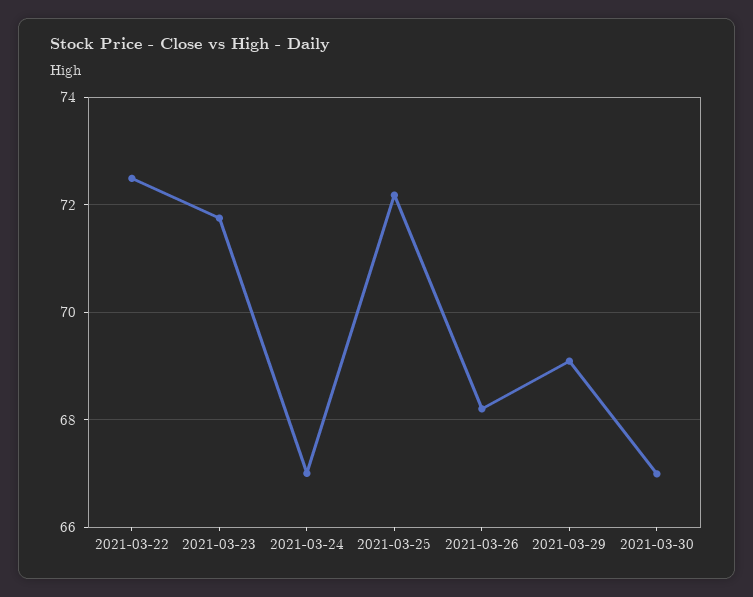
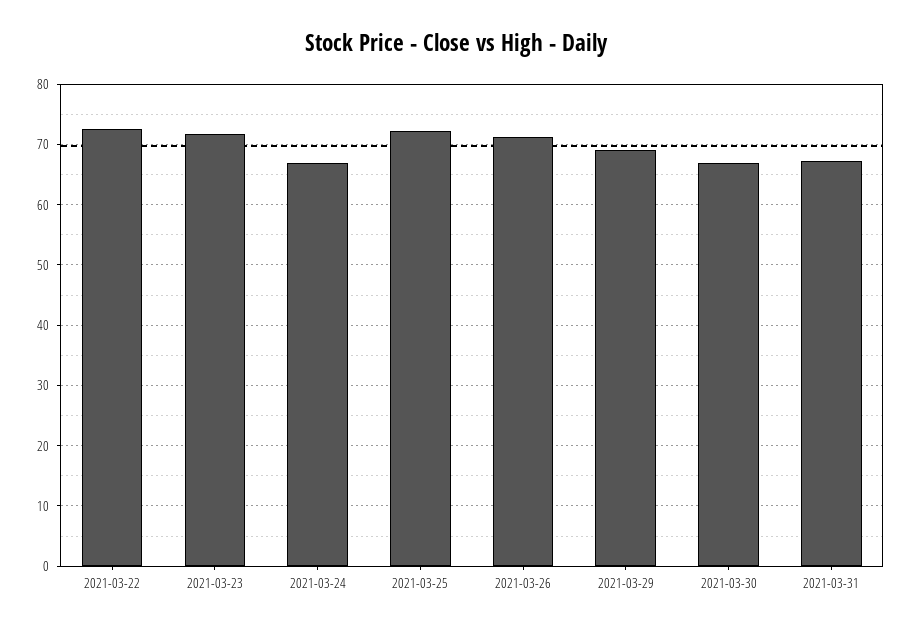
2021-03-26: 68.2 -> 71
2021-03-31: none -> 67

